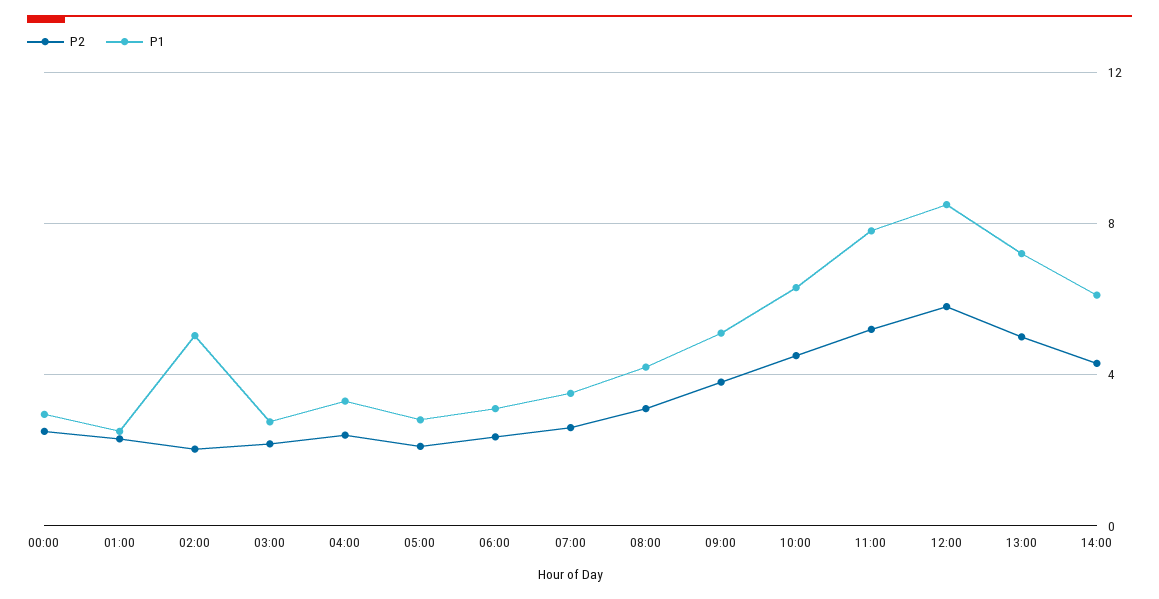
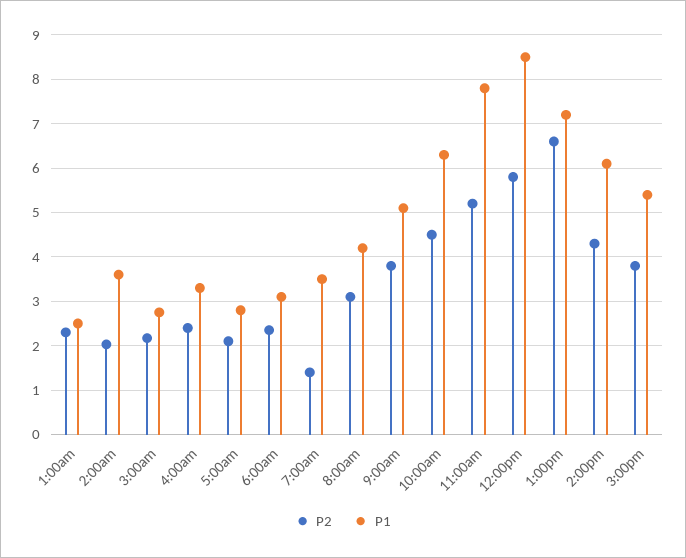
P2, 00:00: 2.5 -> none
P1, 00:00: 3 -> none
P1, 02:00: 5 -> 3.6
P2, 07:00: 2.5 -> 1.4
P2, 13:00: 5 -> 6.6
P2, 3:00pm: none -> 3.8
P1, 3:00pm: none -> 5.4

